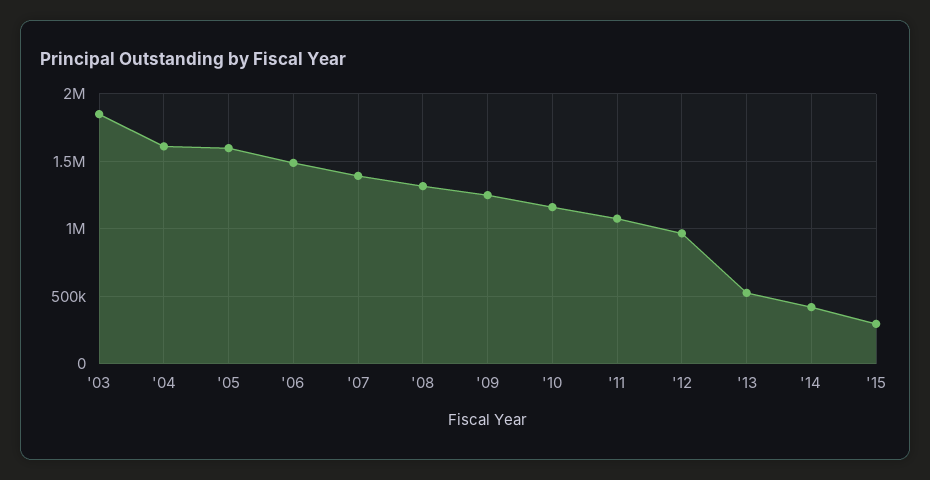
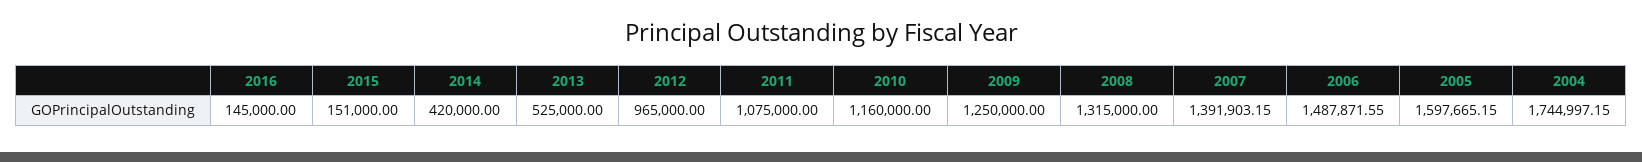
'03: 1850000 -> none
'04: 1600000 -> 1744997.15
'15: 300000 -> 151000
2016: none -> 145000

